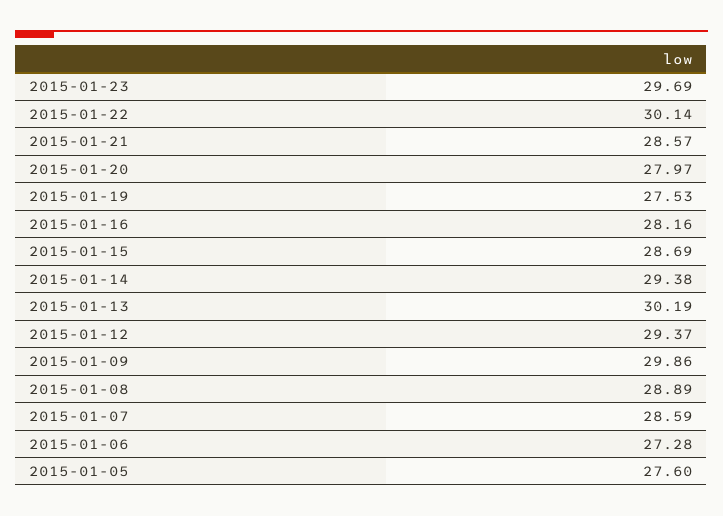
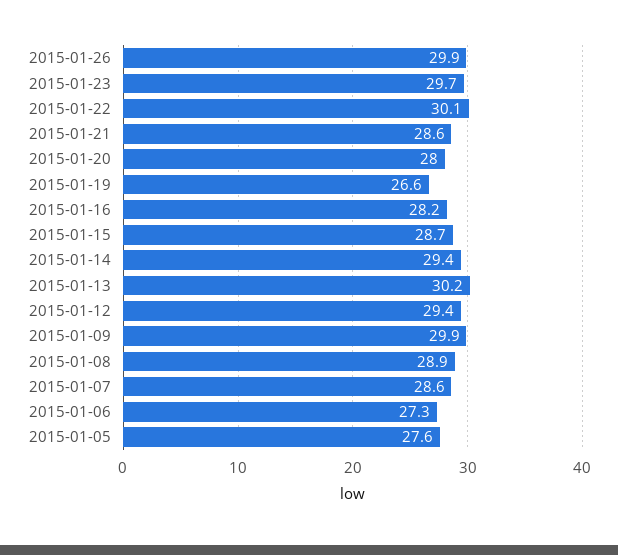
2015-01-19: 27.53 -> 26.6
2015-01-26: none -> 29.9

